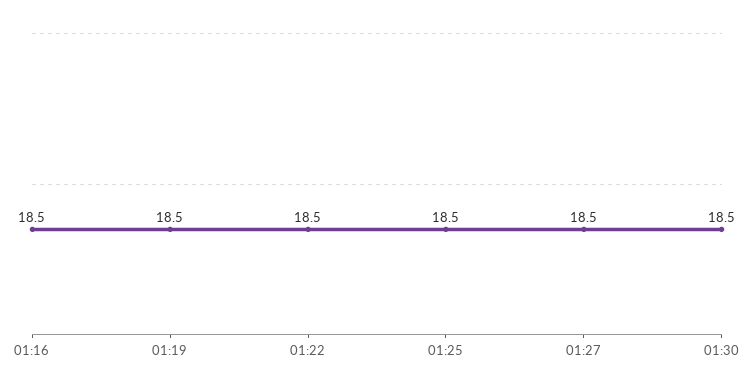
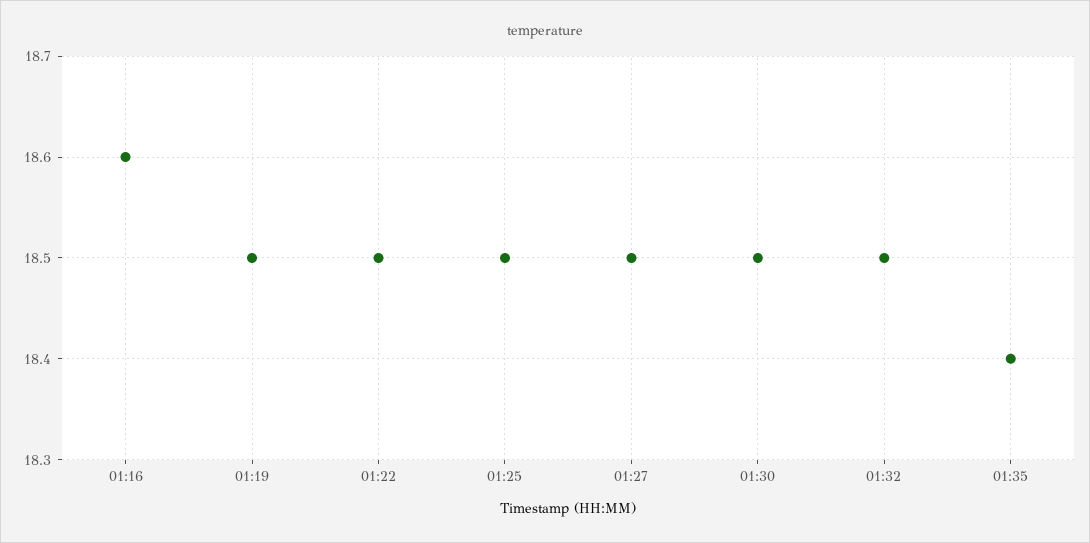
01:16: 18.5 -> 18.6
01:32: none -> 18.5
01:35: none -> 18.4

